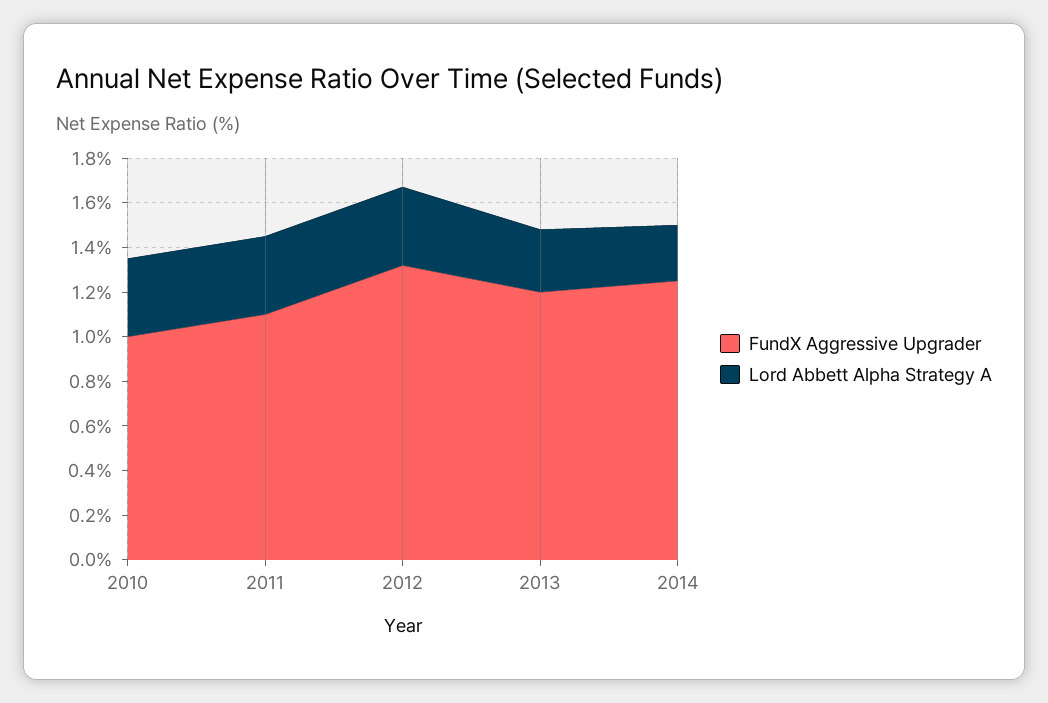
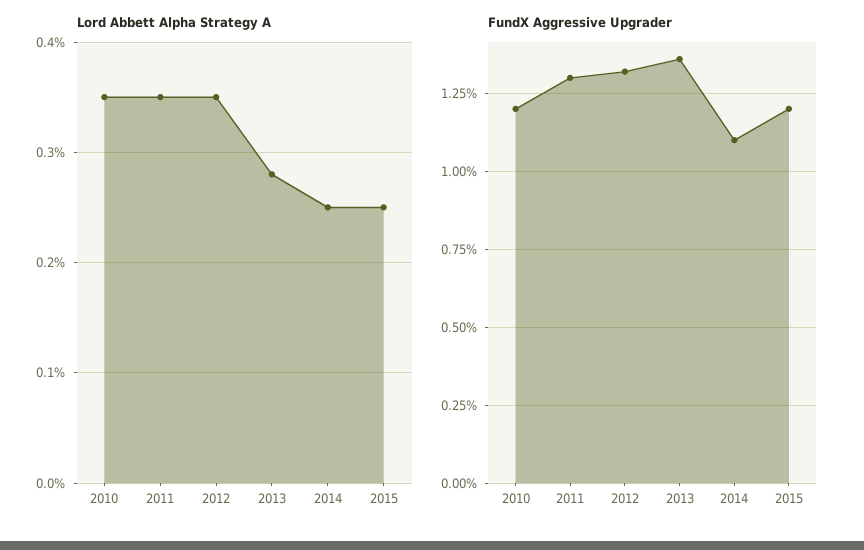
FundX Aggressive Upgrader, 2010: 1 -> 1.2
FundX Aggressive Upgrader, 2011: 1.1 -> 1.3
FundX Aggressive Upgrader, 2013: 1.2 -> 1.35
FundX Aggressive Upgrader, 2014: 1.25 -> 1.1
Lord Abbett Alpha Strategy A, 2015: none -> 0.25
FundX Aggressive Upgrader, 2015: none -> 1.2

